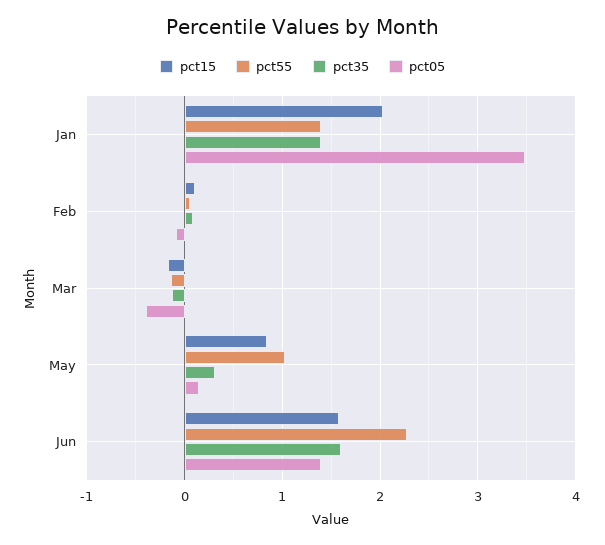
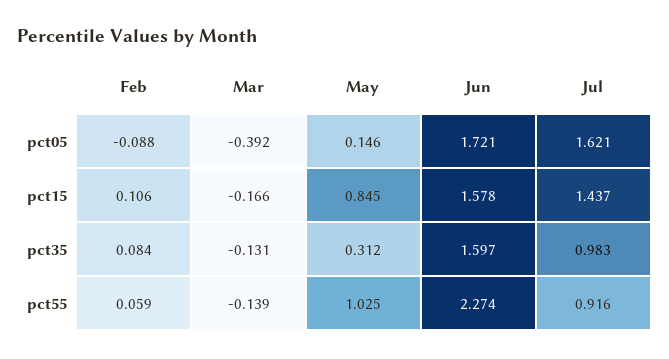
pct15, Jan: 2 -> none
pct55, Jan: 1.4 -> none
pct35, Jan: 1.4 -> none
pct05, Jan: 3.5 -> none
pct05, Jun: 1.4 -> 1.721
pct05, Jul: none -> 1.621
pct15, Jul: none -> 1.437
pct35, Jul: none -> 0.983
pct55, Jul: none -> 0.916

